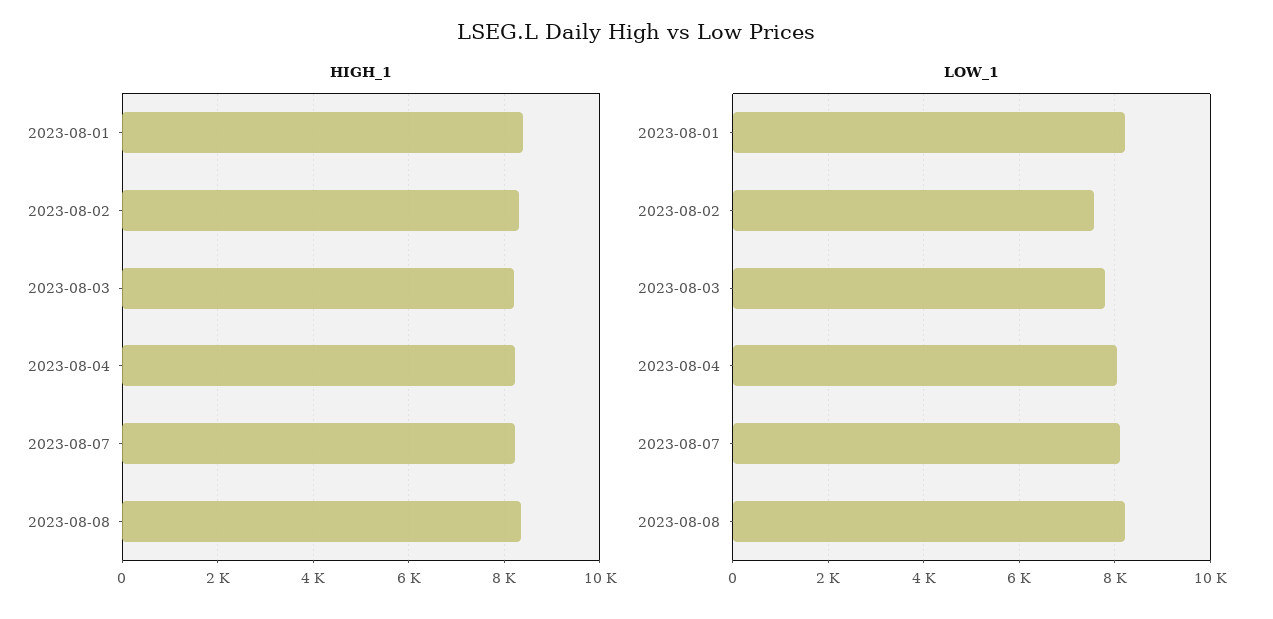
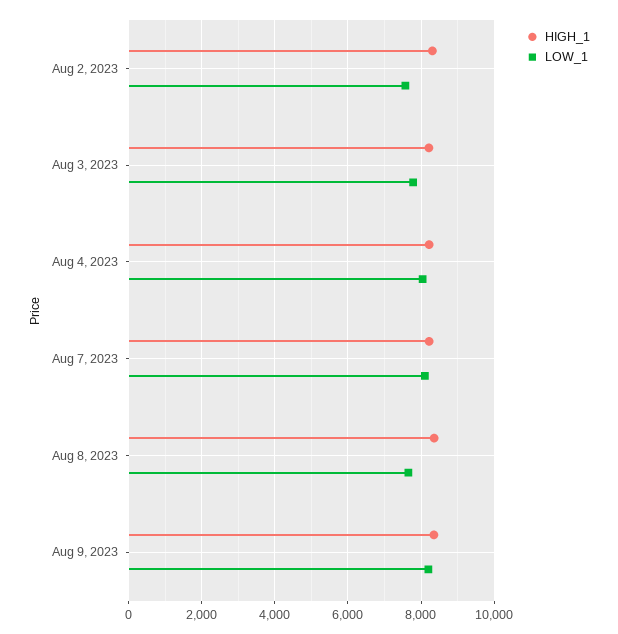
HIGH_1, 2023-08-01: 8400 -> none
LOW_1, 2023-08-01: 8200 -> none
LOW_1, 2023-08-08: 8200 -> 7600
HIGH_1, Aug 9, 2023: none -> 8400
LOW_1, Aug 9, 2023: none -> 8200

